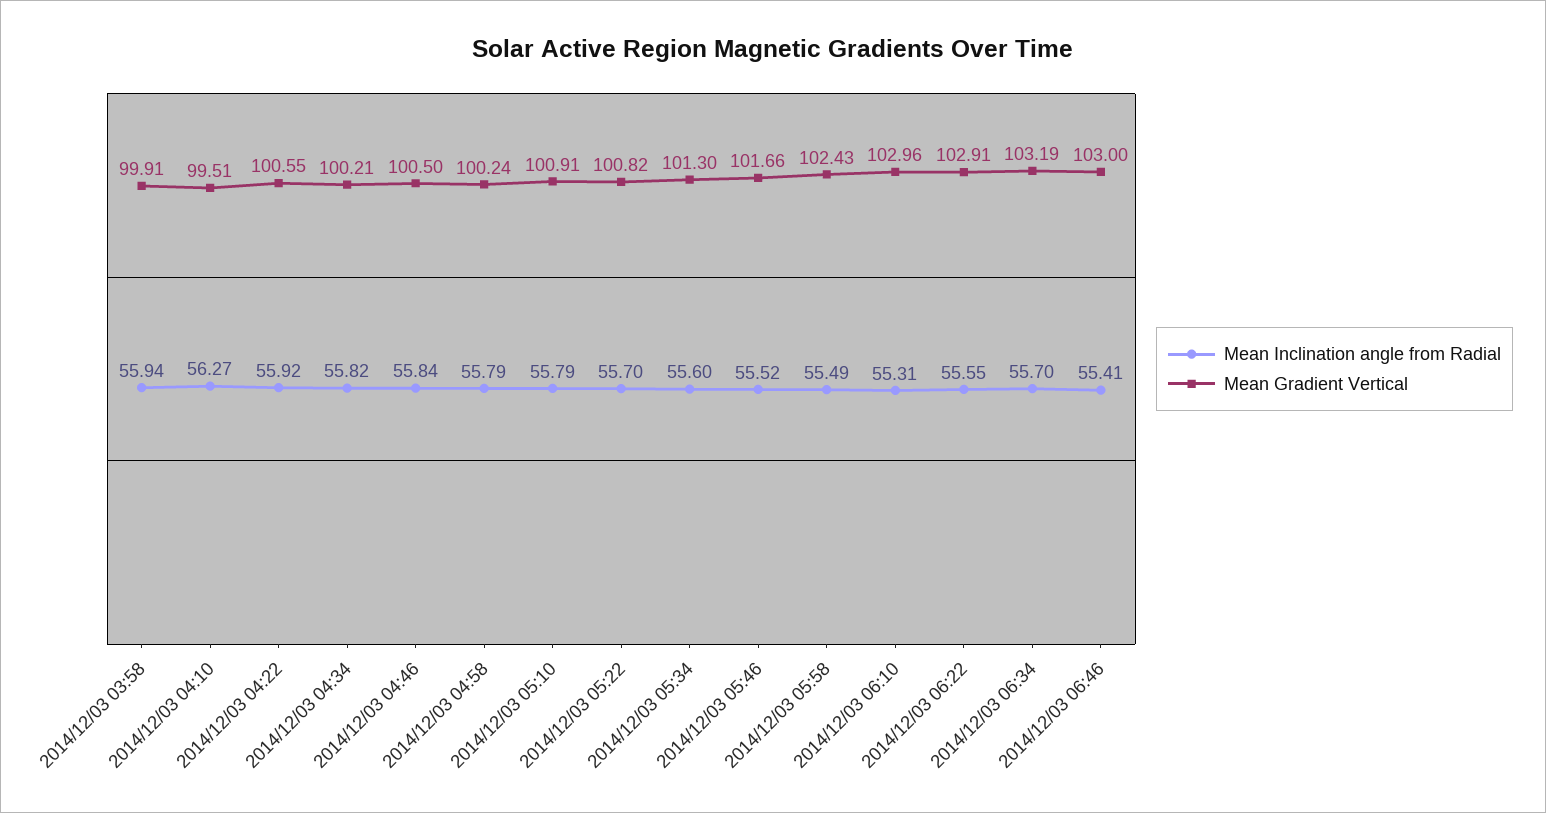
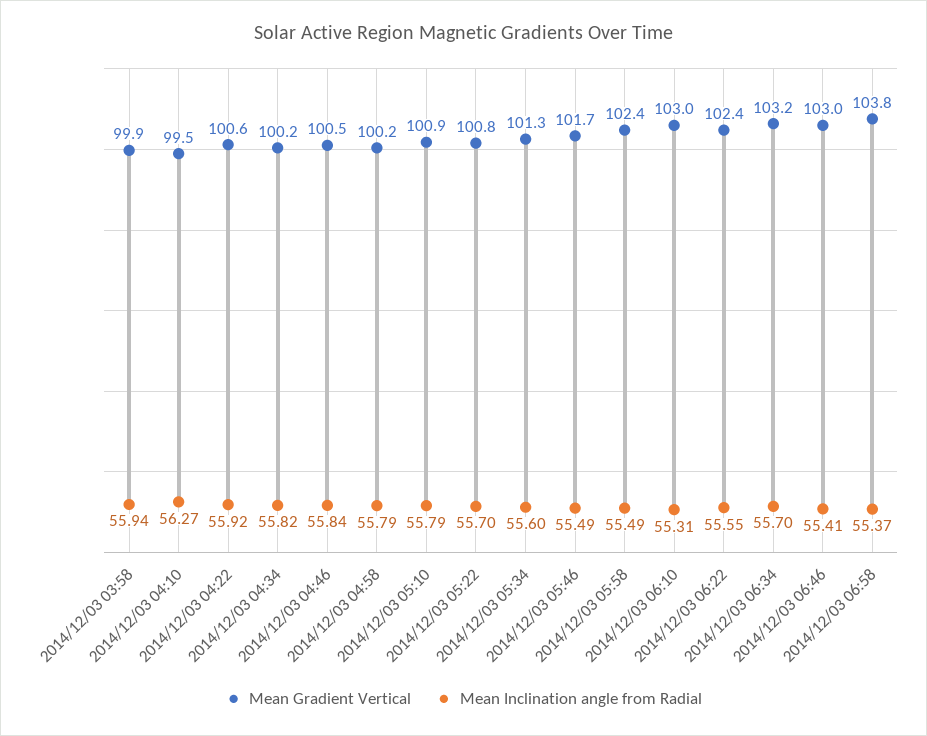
Mean Inclination angle from Radial, 2014/12/03 05:46: 55.52 -> 55.49
Mean Gradient Vertical, 2014/12/03 06:22: 102.91 -> 102.4
Mean Gradient Vertical, 2014/12/03 06:58: none -> 103.8
Mean Inclination angle from Radial, 2014/12/03 06:58: none -> 55.37

